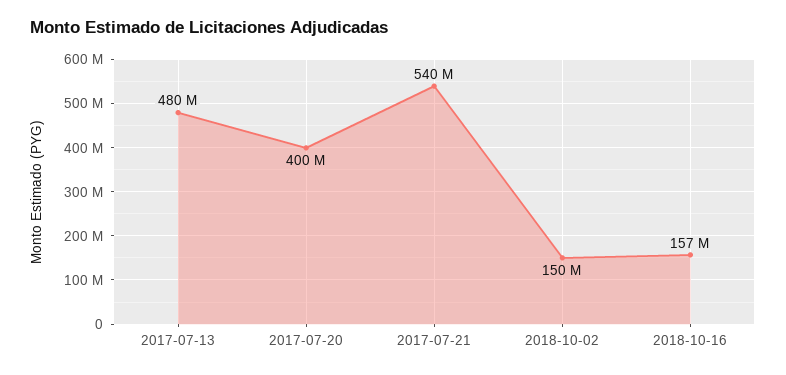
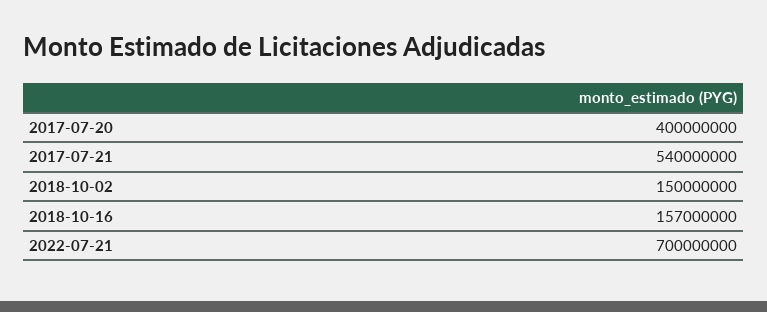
2017-07-13: 480000000 -> none
2022-07-21: none -> 700000000

